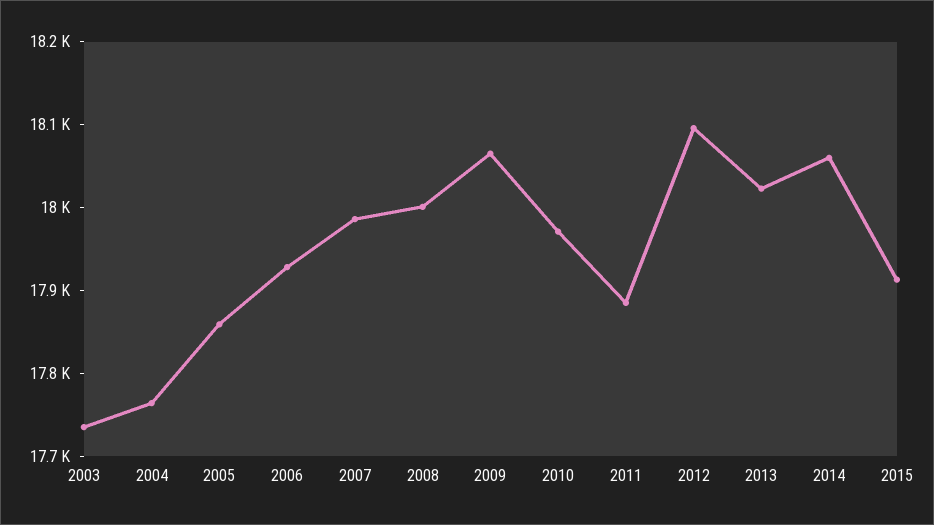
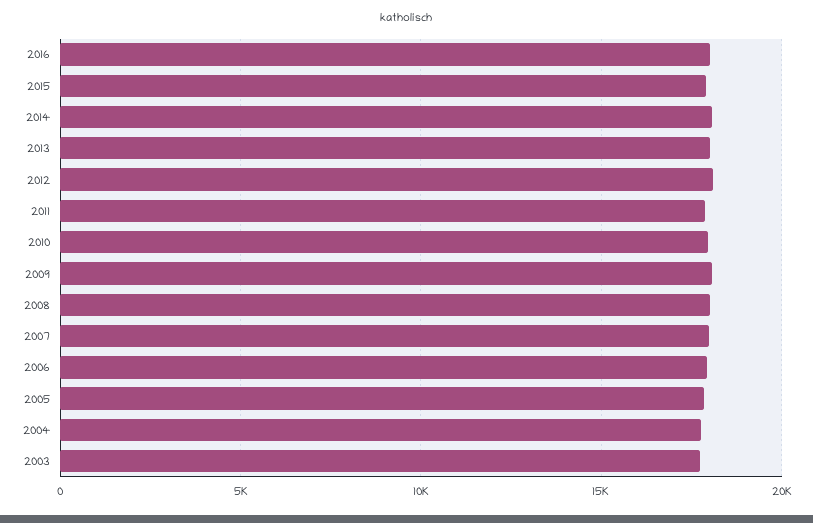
2016: none -> 18000

